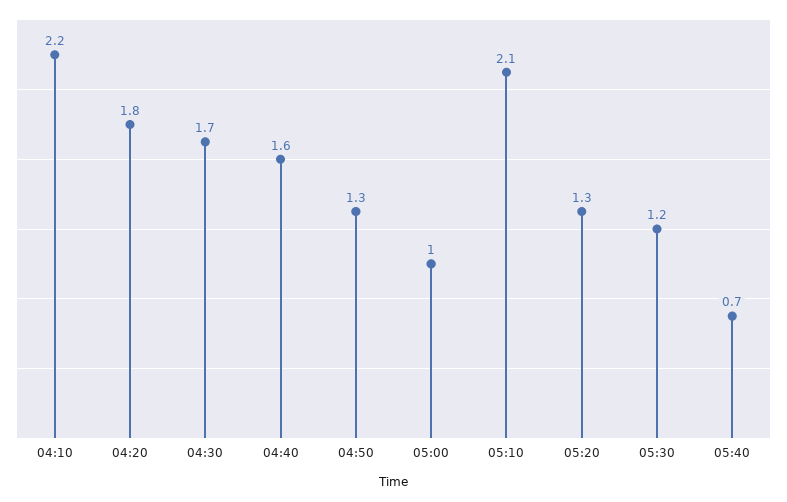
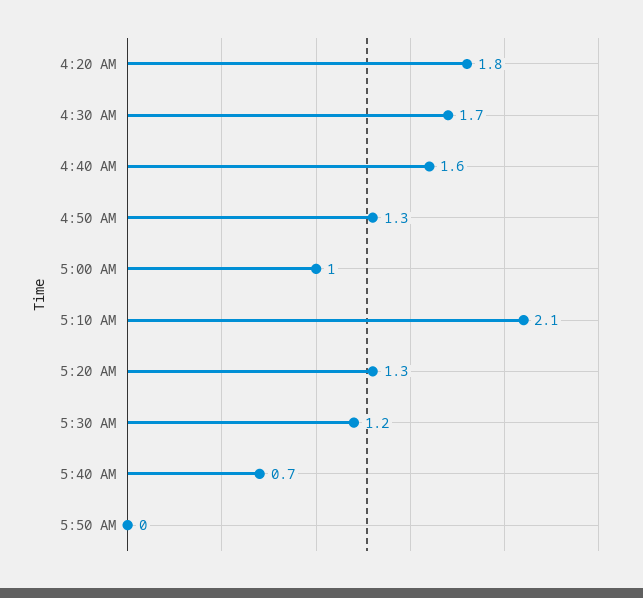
04:10: 2.2 -> none
5:50 AM: none -> 0

